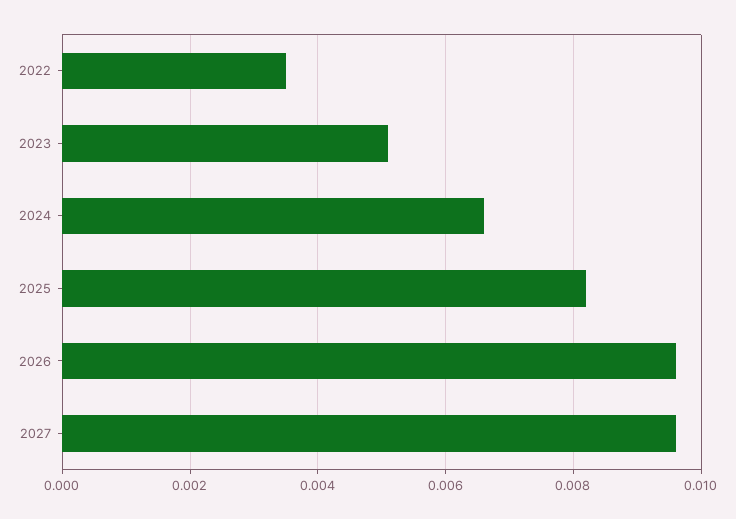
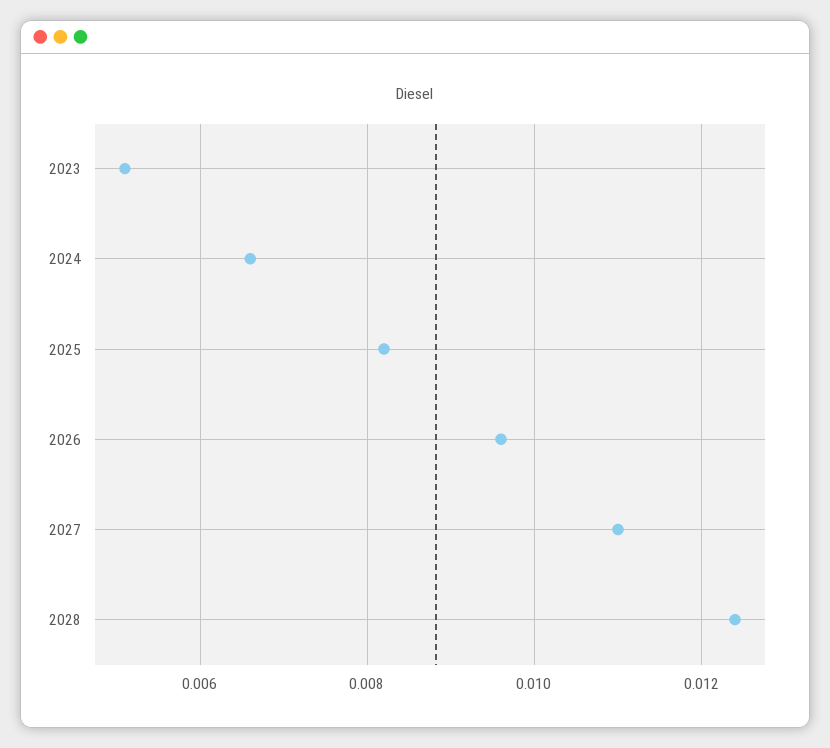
2022: 0.0035 -> none
2027: 0.0095 -> 0.011
2028: none -> 0.0125

